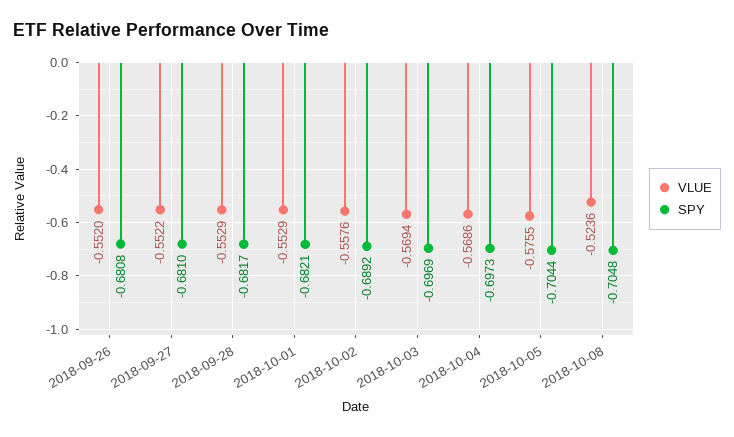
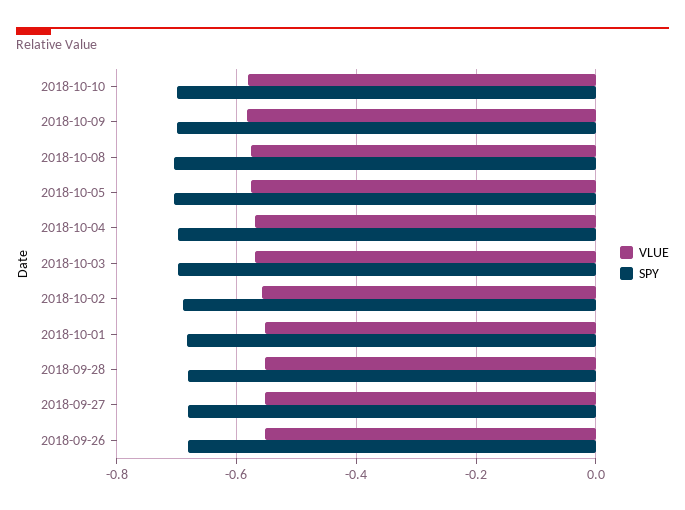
VLUE, 2018-10-08: -0.5236 -> -0.58
VLUE, 2018-10-10: none -> -0.58
SPY, 2018-10-10: none -> -0.7
VLUE, 2018-10-09: none -> -0.58
SPY, 2018-10-09: none -> -0.7

